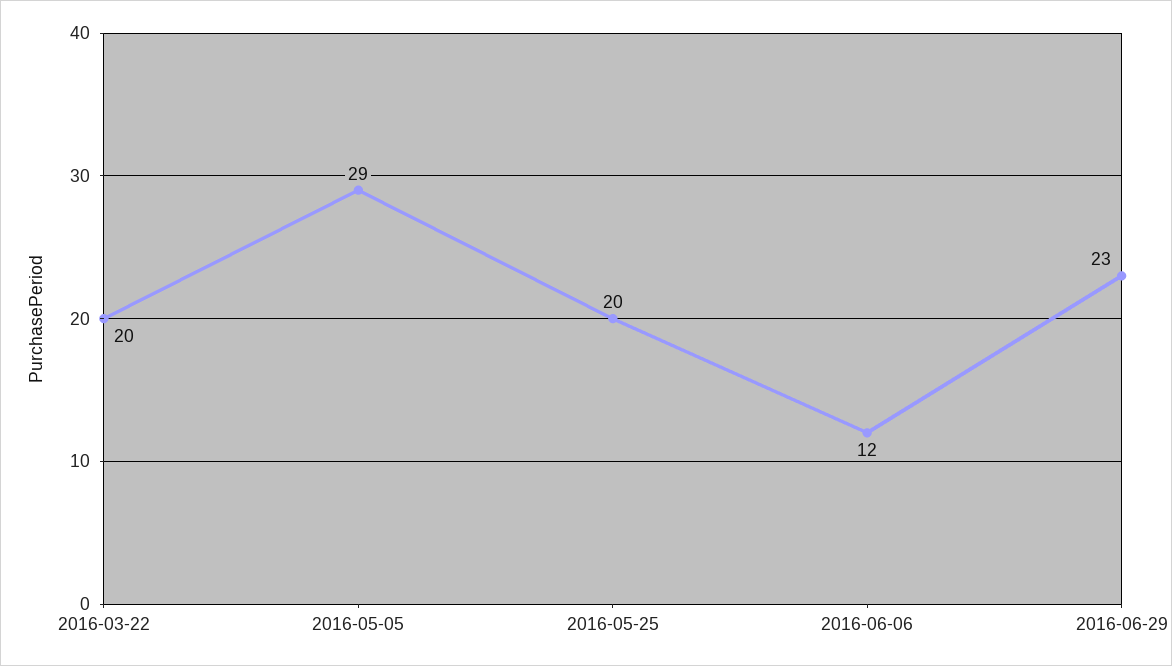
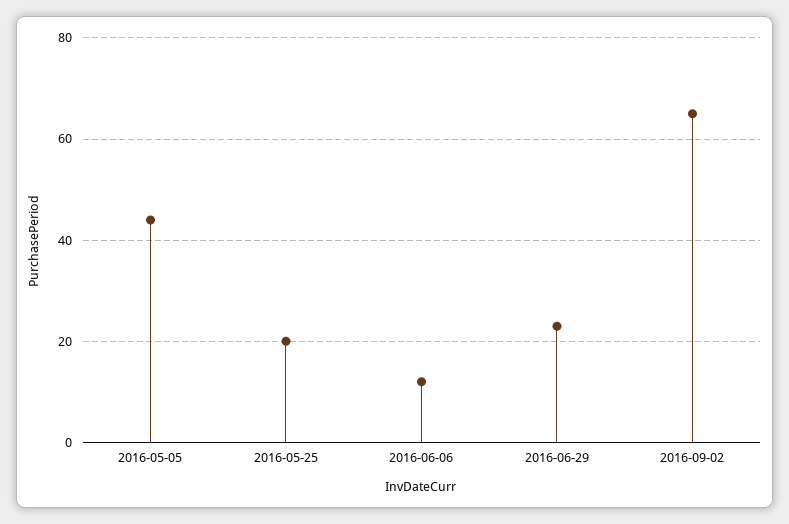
2016-03-22: 20 -> none
2016-05-05: 29 -> 45
2016-09-02: none -> 65

